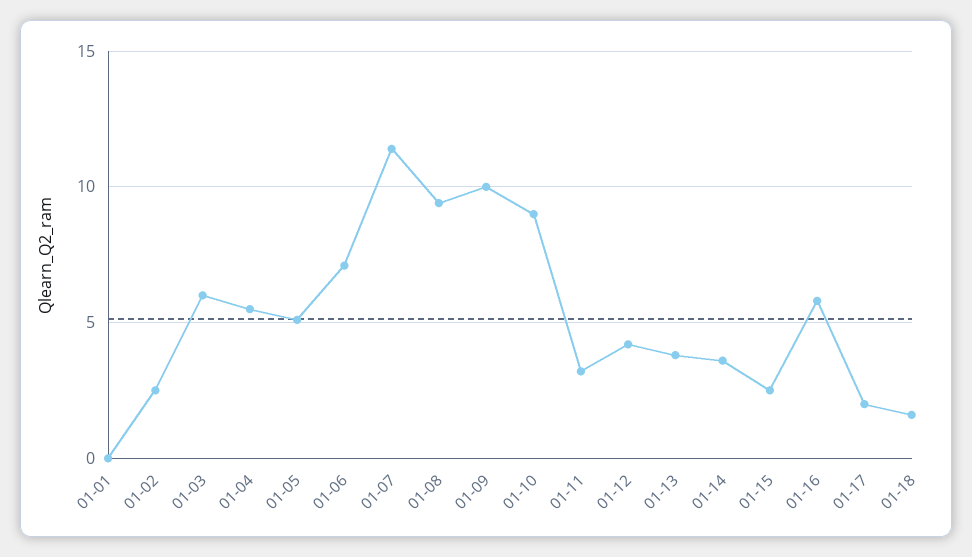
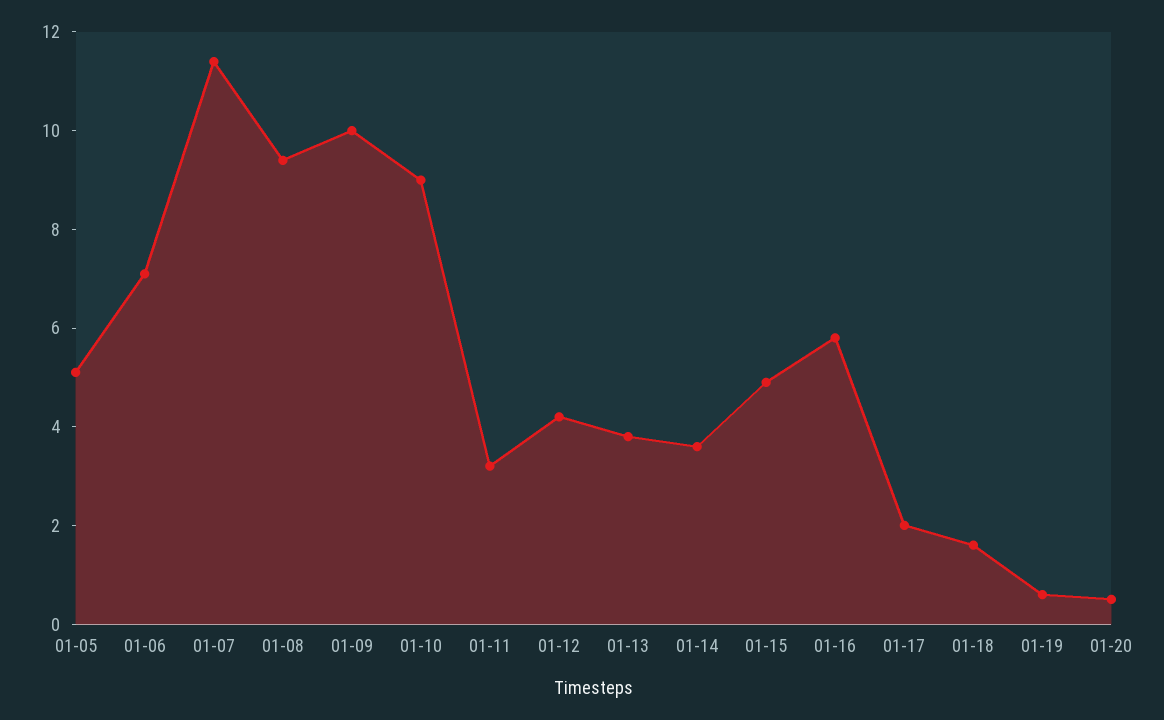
01-01: 0 -> none
01-02: 2.5 -> none
01-03: 6 -> none
01-04: 5.5 -> none
01-15: 2.5 -> 5
01-19: none -> 0.5
01-20: none -> 0.5

